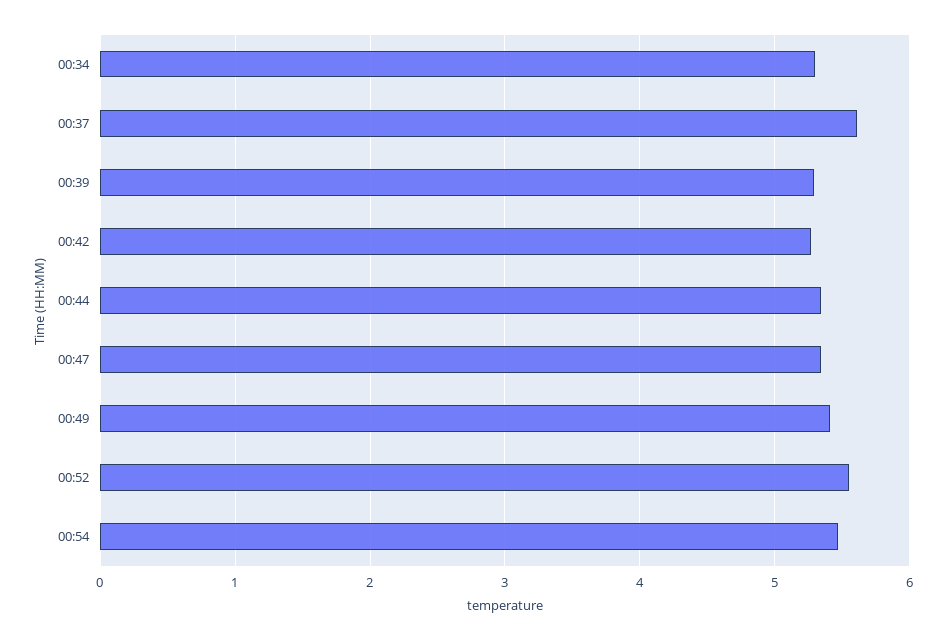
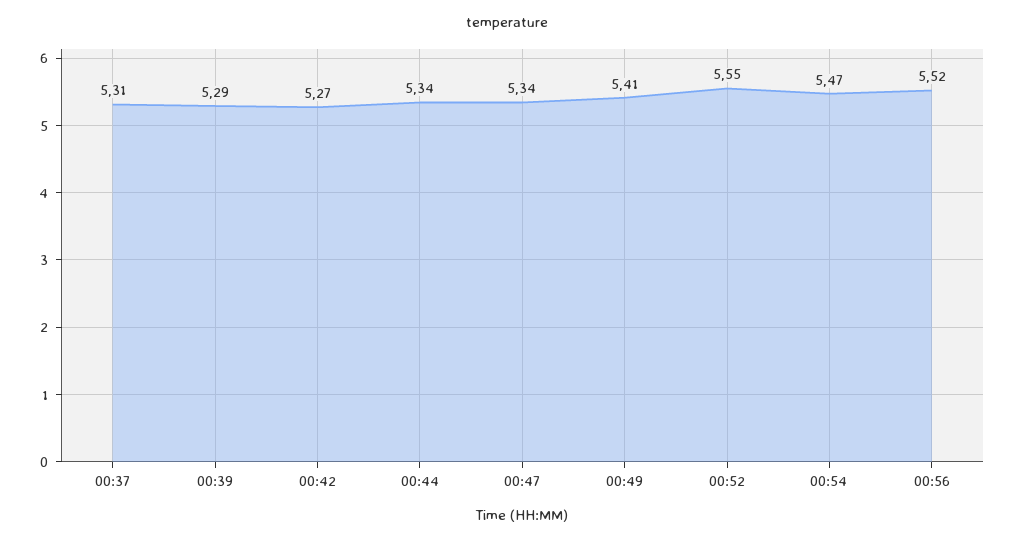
00:34: 5.3 -> none
00:37: 5.6 -> 5.31
00:56: none -> 5.52

